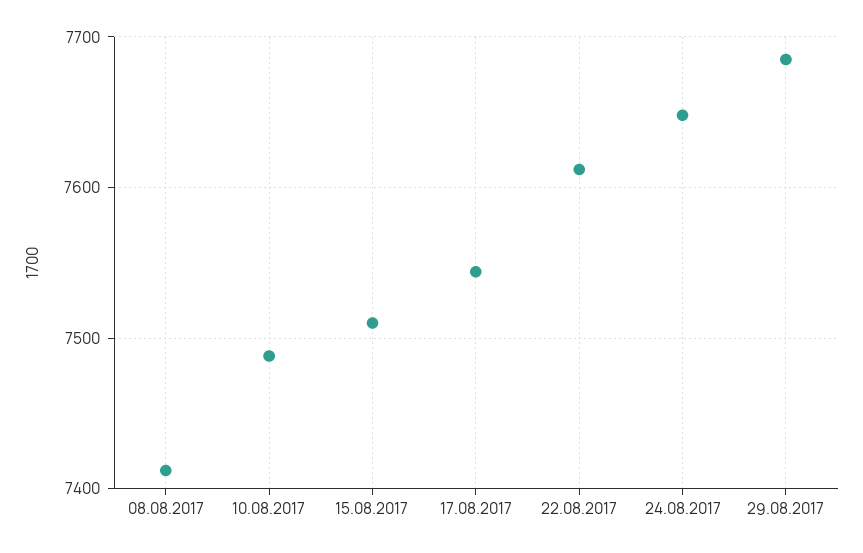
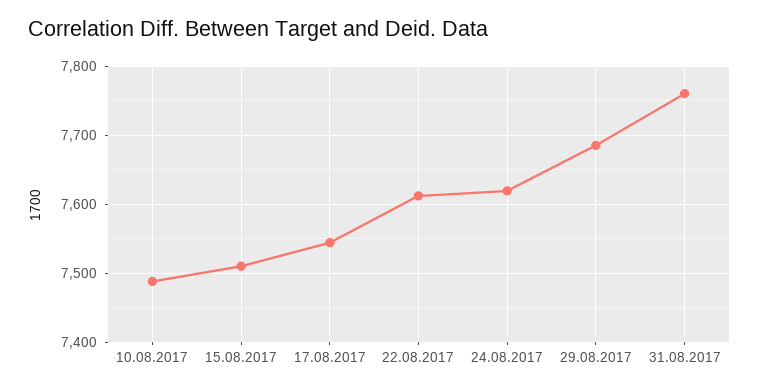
08.08.2017: 7410 -> none
24.08.2017: 7650 -> 7620
31.08.2017: none -> 7760

